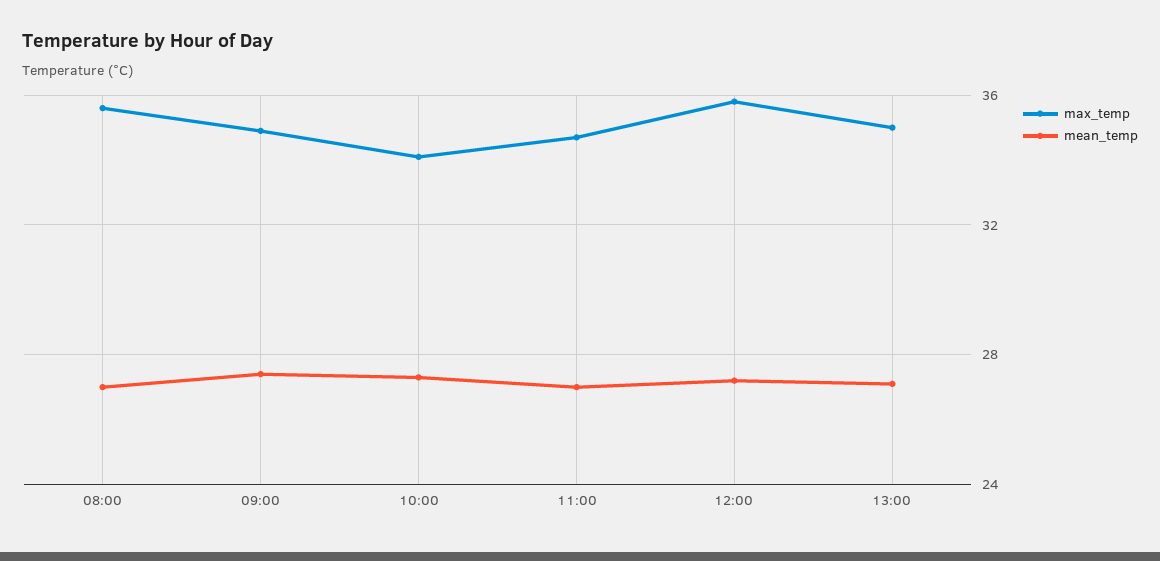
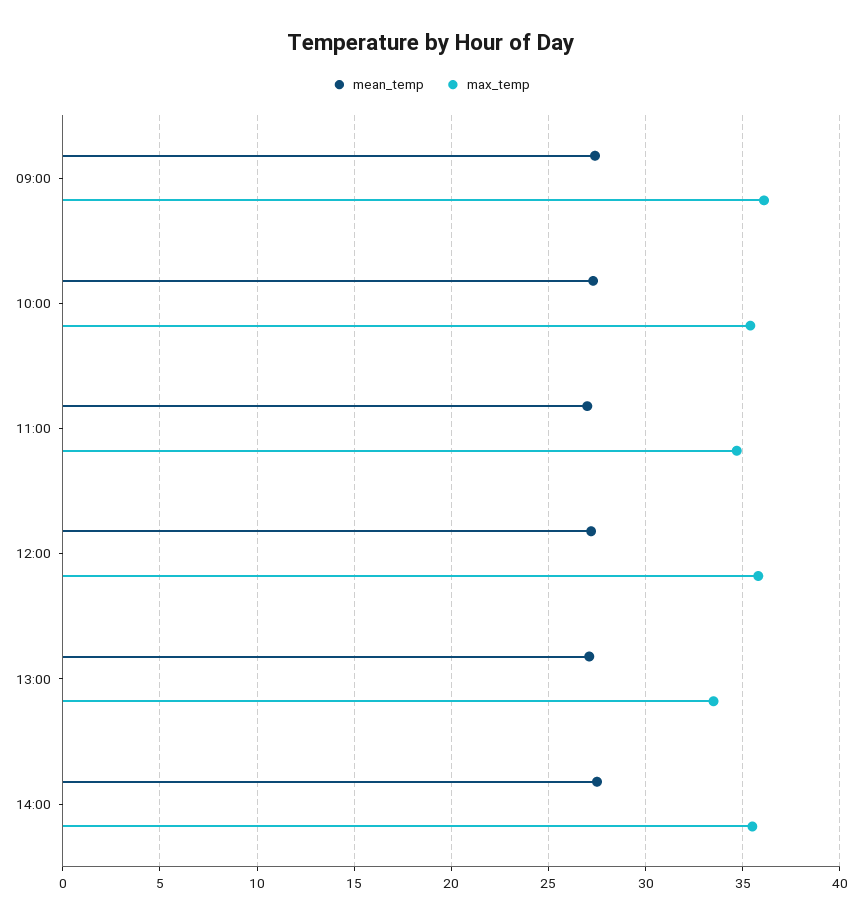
max_temp, 08:00: 35.5 -> none
mean_temp, 08:00: 27 -> none
max_temp, 09:00: 35 -> 36
max_temp, 10:00: 34 -> 35.5
max_temp, 13:00: 35 -> 33.5
mean_temp, 14:00: none -> 27.5
max_temp, 14:00: none -> 35.5

